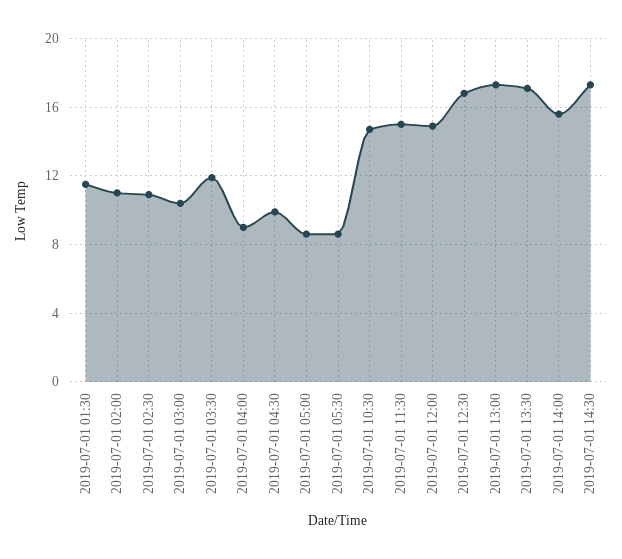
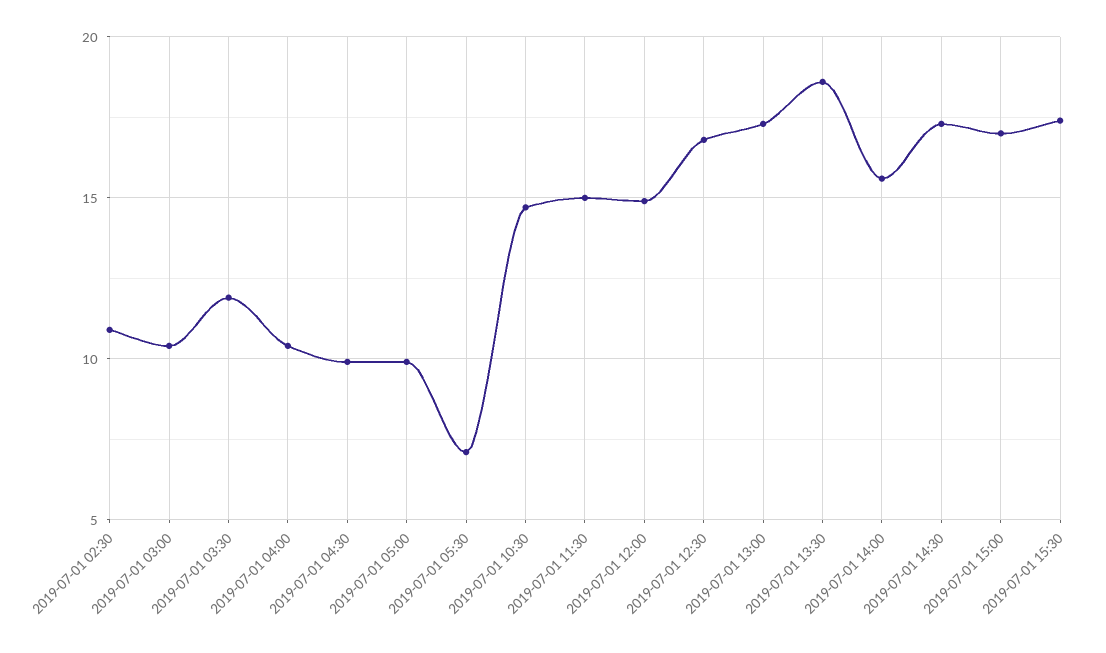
2019-07-01 01:30: 11.5 -> none
2019-07-01 02:00: 11 -> none
2019-07-01 04:00: 9 -> 10.5
2019-07-01 05:00: 8.5 -> 10
2019-07-01 05:30: 8.5 -> 7
2019-07-01 13:30: 17 -> 18.5
2019-07-01 15:00: none -> 17
2019-07-01 15:30: none -> 17.5

